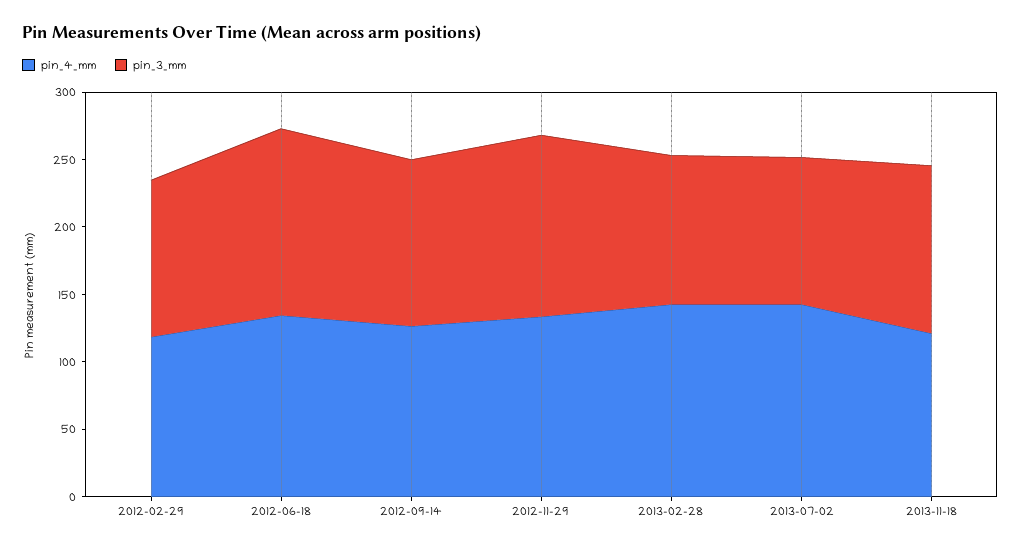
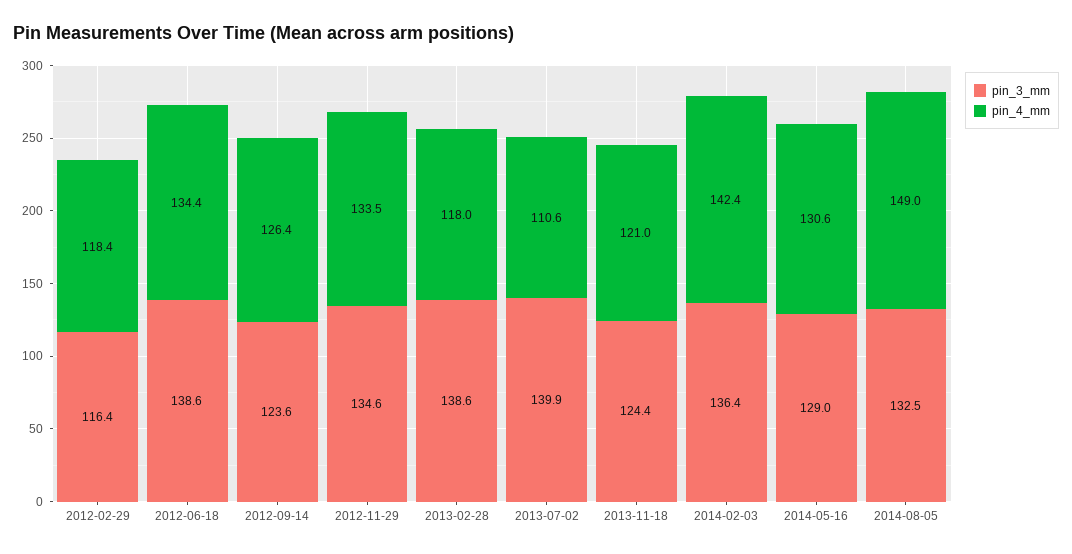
pin_4_mm, 2013-02-28: 140 -> 118
pin_3_mm, 2013-02-28: 110 -> 138.6
pin_4_mm, 2013-07-02: 140 -> 110.6
pin_3_mm, 2013-07-02: 110 -> 139.9
pin_3_mm, 2014-02-03: none -> 136.4
pin_4_mm, 2014-02-03: none -> 142.4
pin_3_mm, 2014-05-16: none -> 129
pin_4_mm, 2014-05-16: none -> 130.6
pin_3_mm, 2014-08-05: none -> 132.5
pin_4_mm, 2014-08-05: none -> 149

